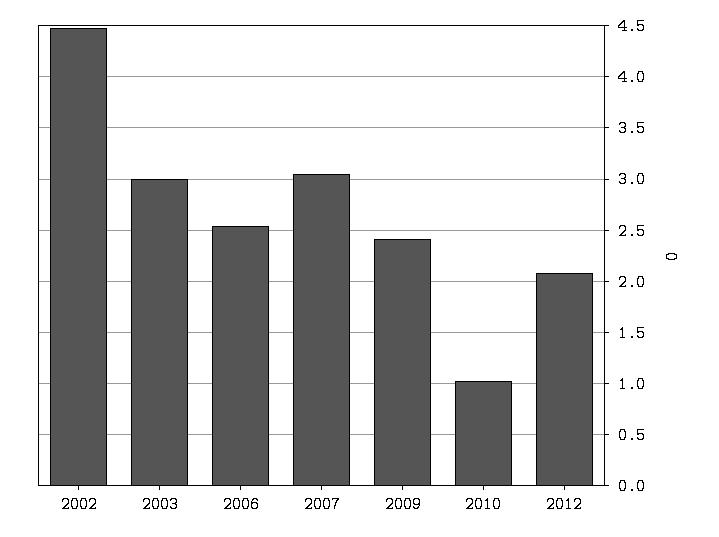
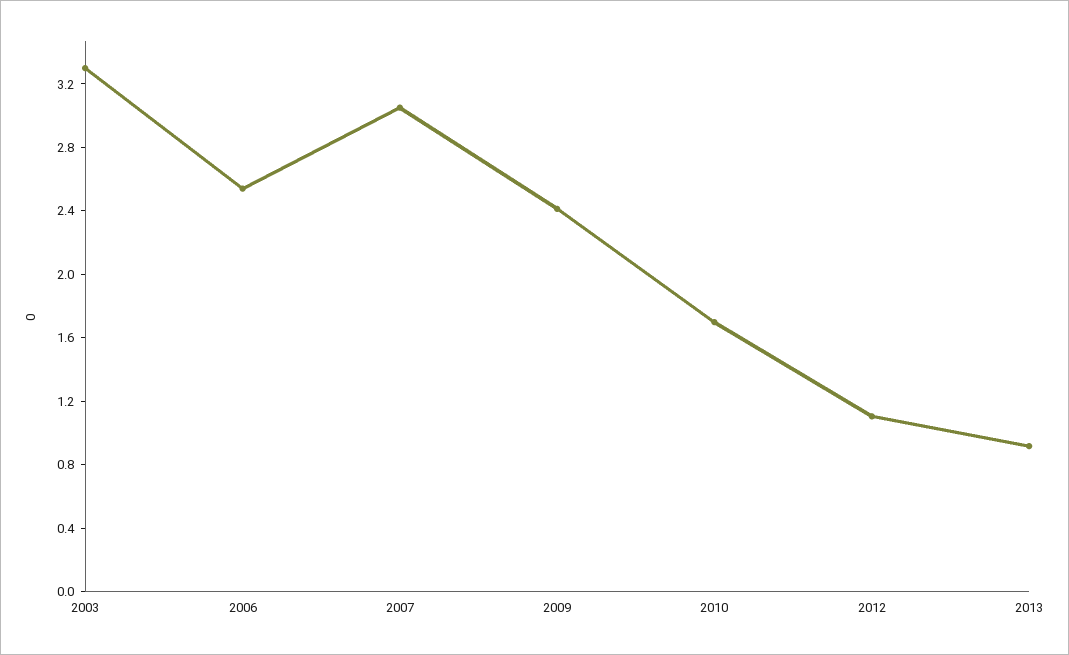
2002: 4.5 -> none
2003: 3 -> 3.3
2010: 1 -> 1.7
2012: 2.1 -> 1.1
2013: none -> 0.9

